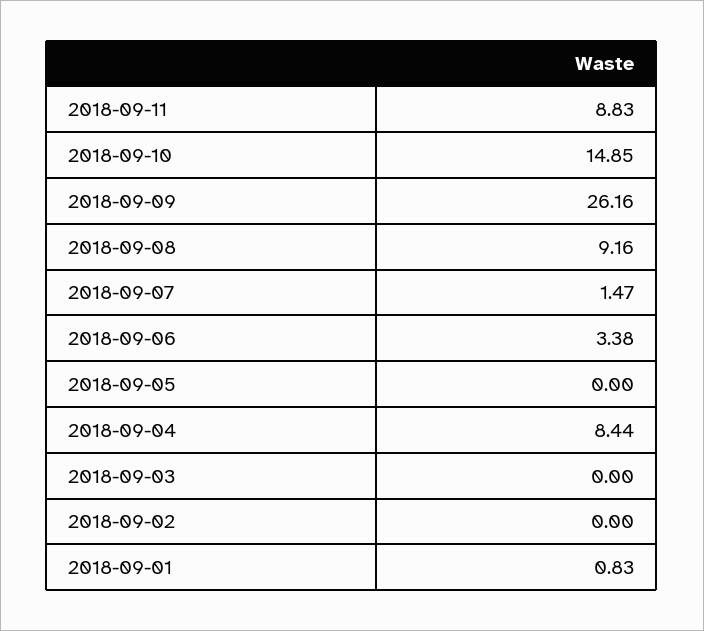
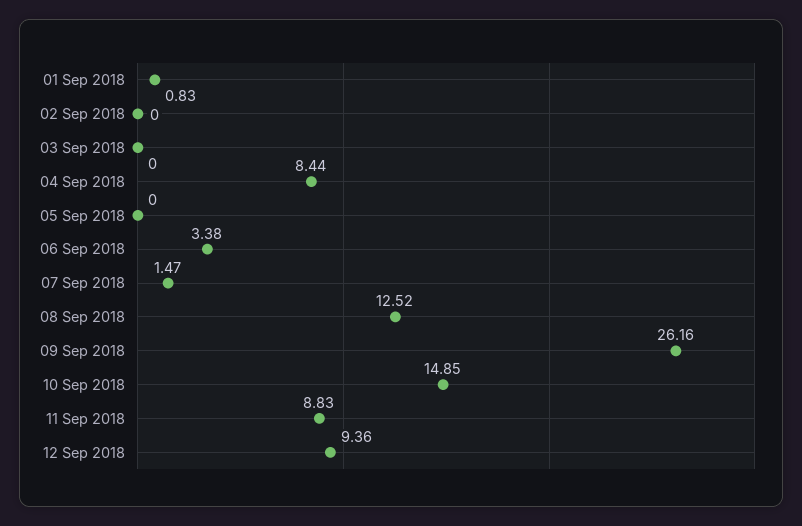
2018-09-08: 9.16 -> 12.52
12 Sep 2018: none -> 9.36

